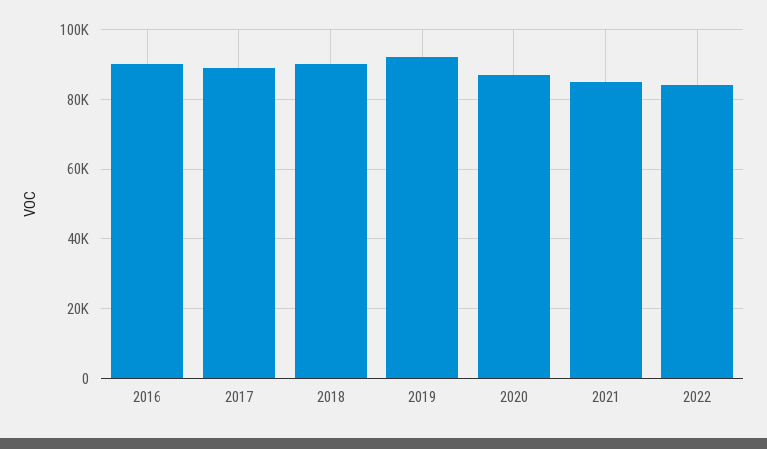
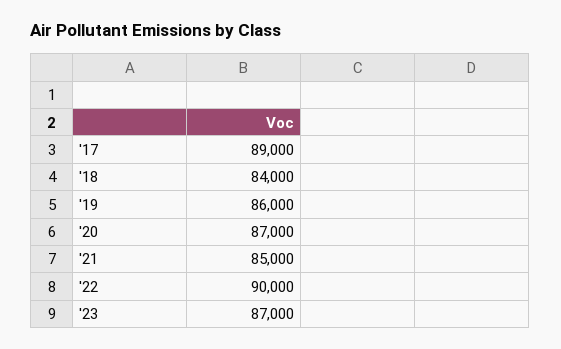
2016: 90000 -> none
2018: 90000 -> 84000
2019: 92000 -> 86000
2022: 84000 -> 90000
'23: none -> 87000

